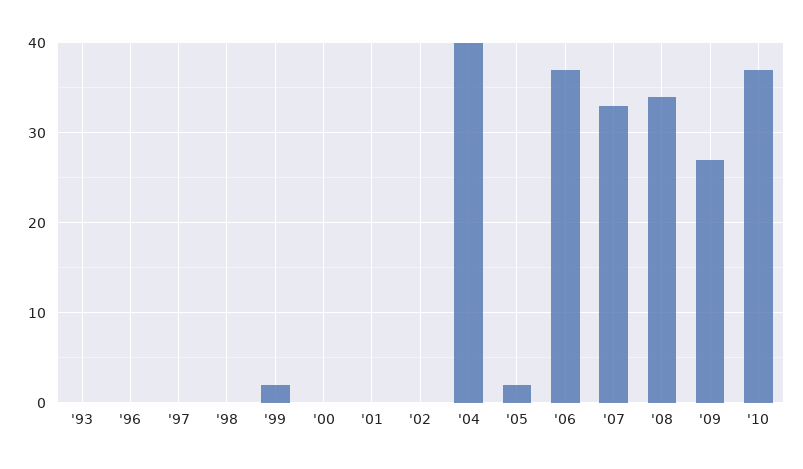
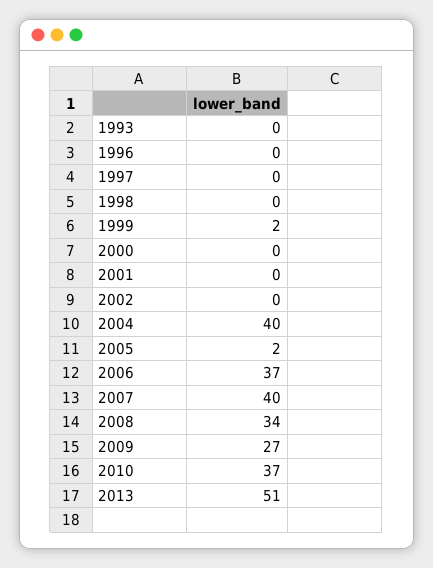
'07: 33 -> 40
2013: none -> 51

